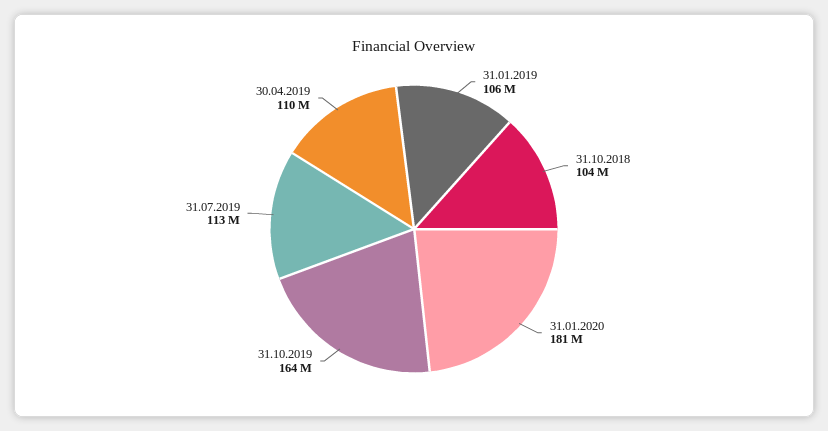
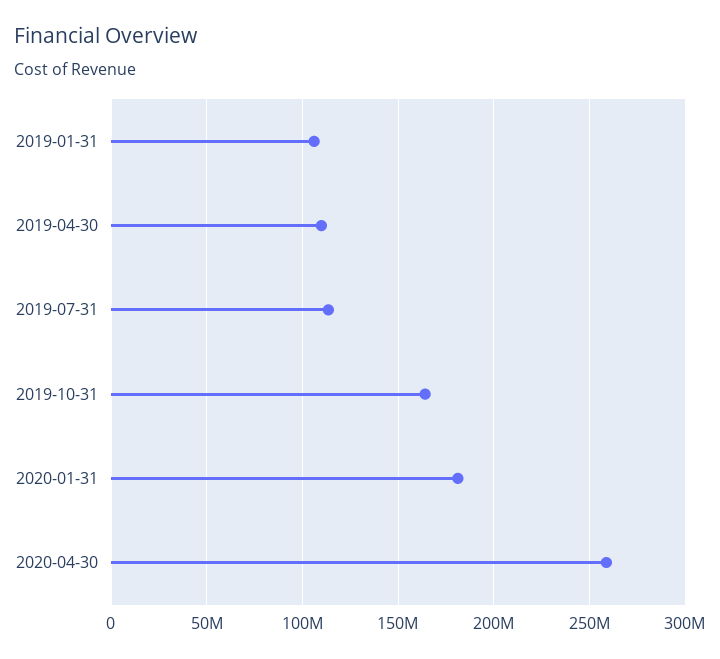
31.10.2018: 104000000 -> none
2020-04-30: none -> 260000000

